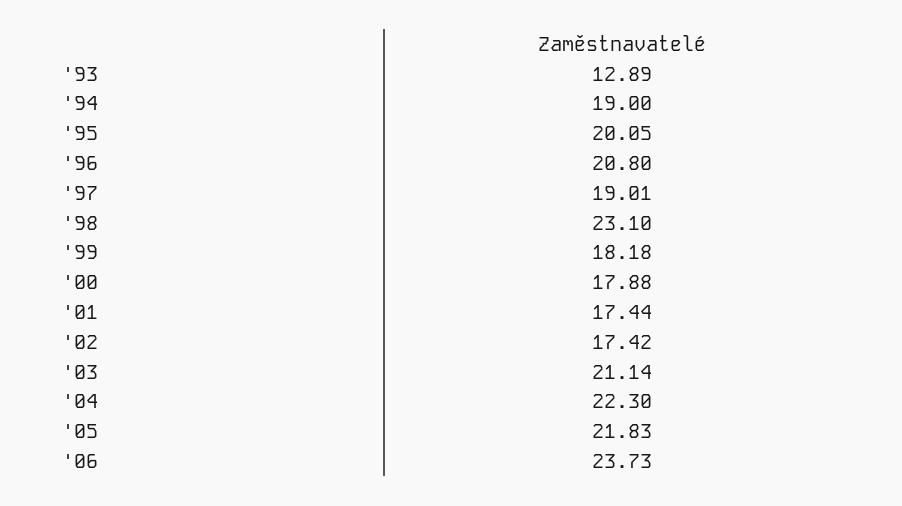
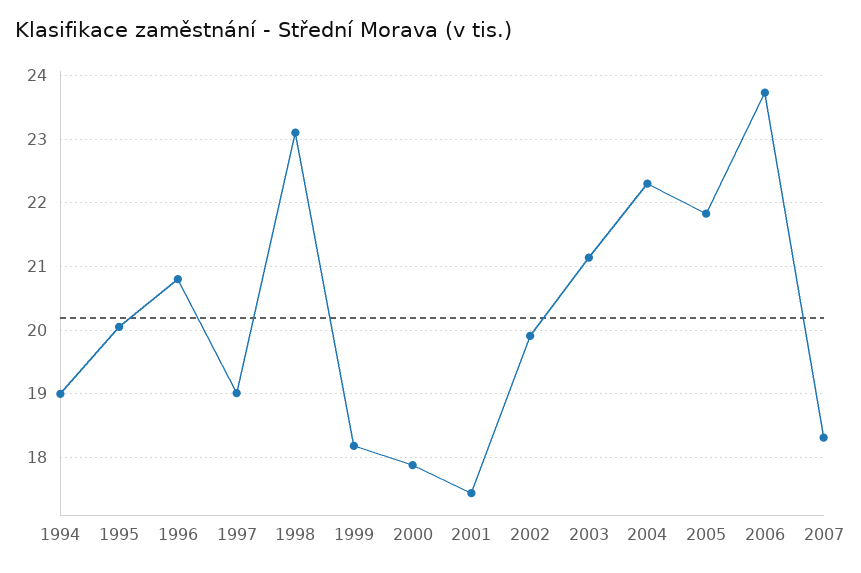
'93: 12.89 -> none
'02: 17.42 -> 19.9
2007: none -> 18.3

